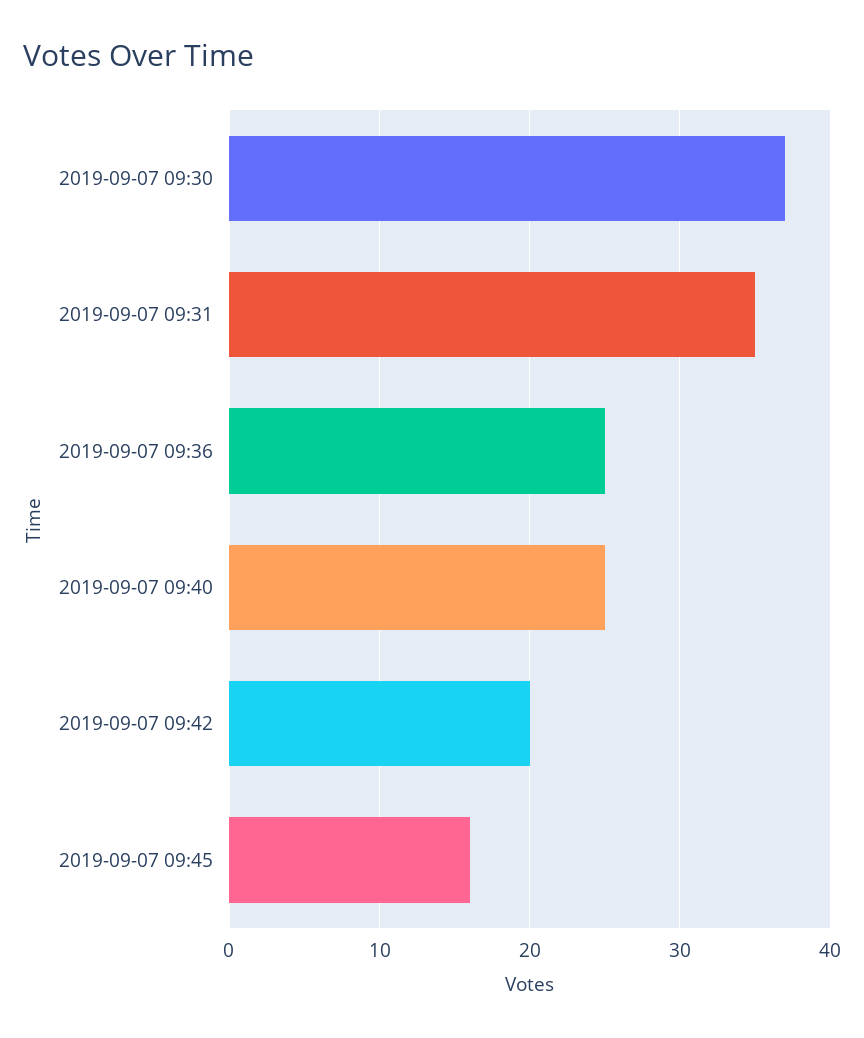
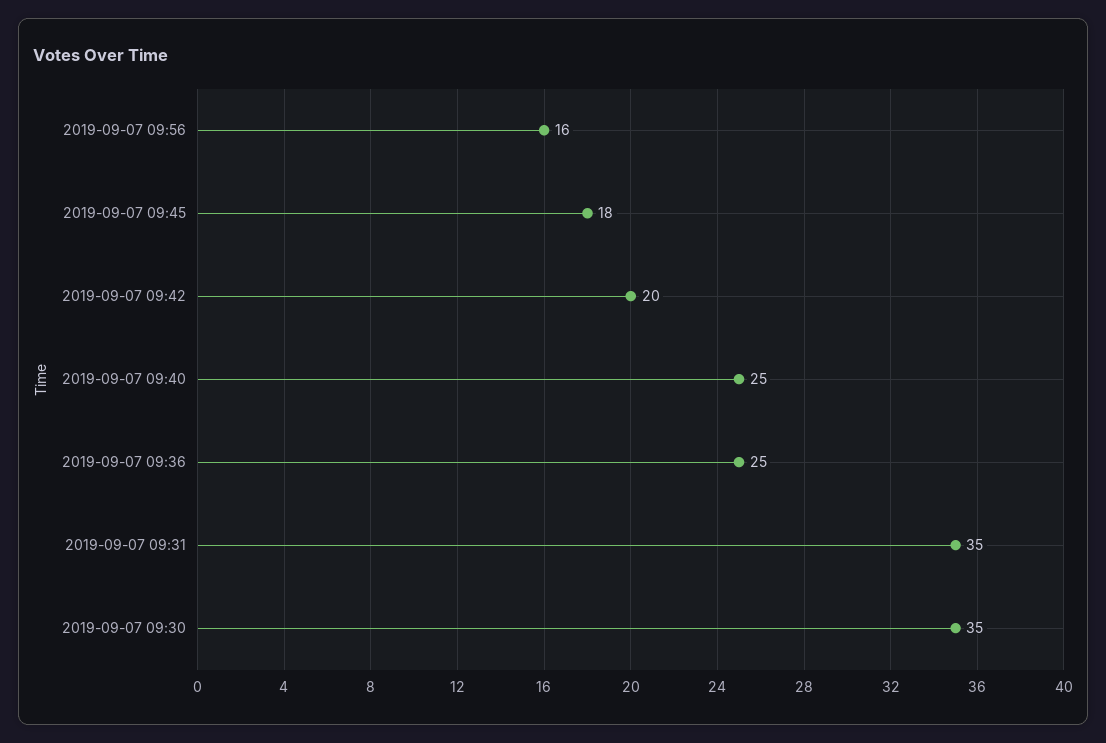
2019-09-07 09:30: 37 -> 35
2019-09-07 09:45: 16 -> 18
2019-09-07 09:56: none -> 16

